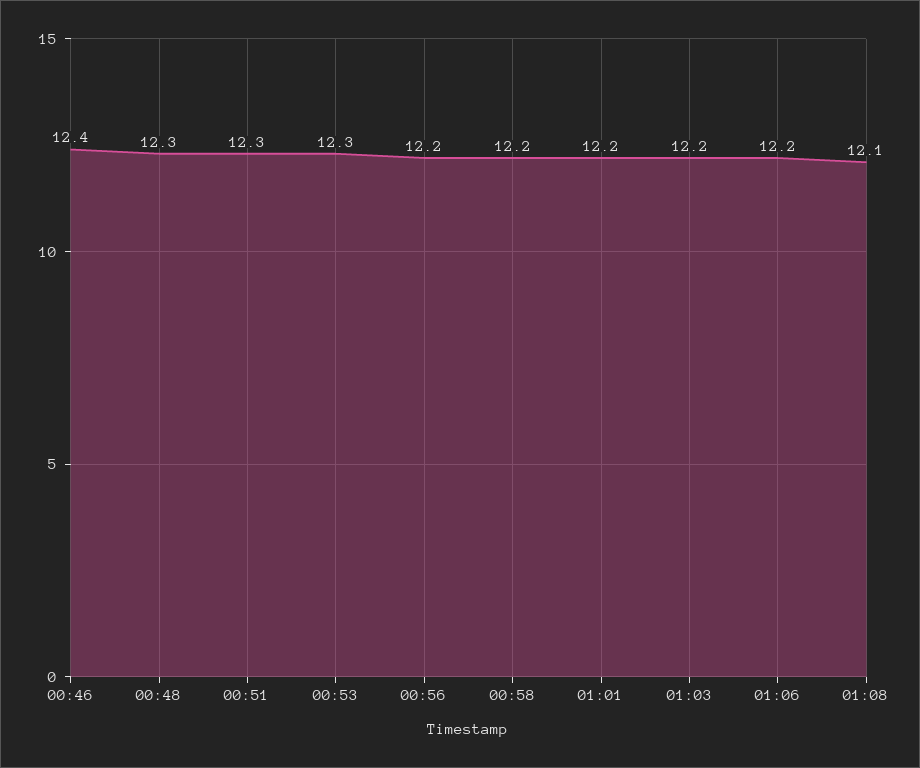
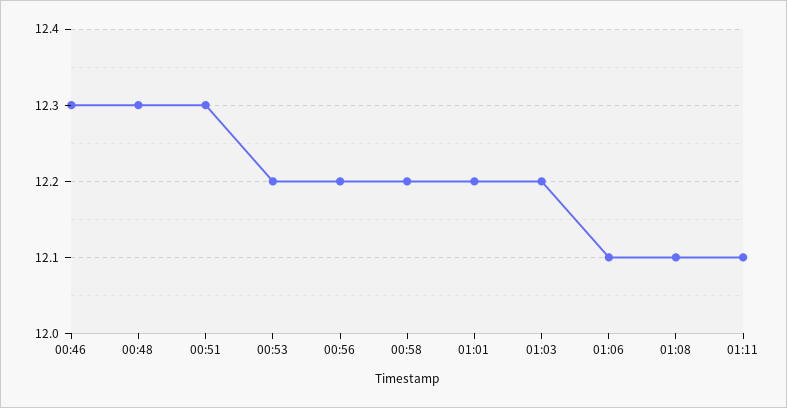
00:46: 12.4 -> 12.3
00:53: 12.3 -> 12.2
01:06: 12.2 -> 12.1
01:11: none -> 12.1

